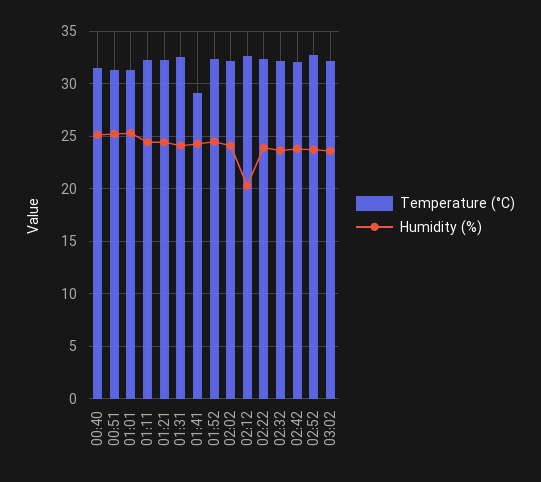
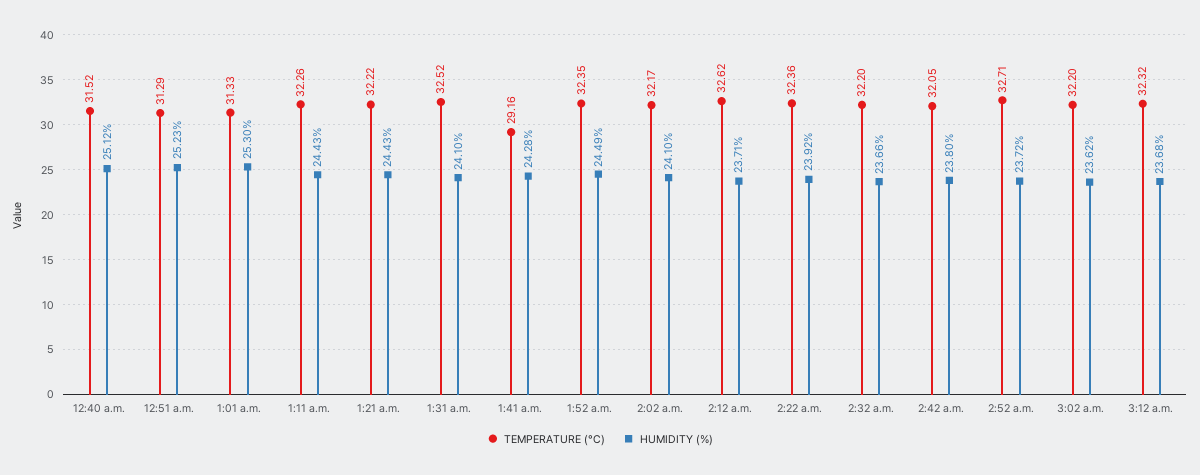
Humidity (%), 02:12: 20 -> 23.71
Temperature (°C), 3:12 a.m.: none -> 32.32
Humidity (%), 3:12 a.m.: none -> 23.68

